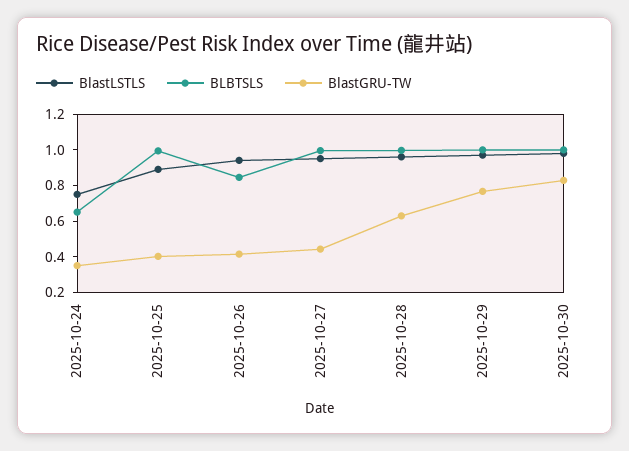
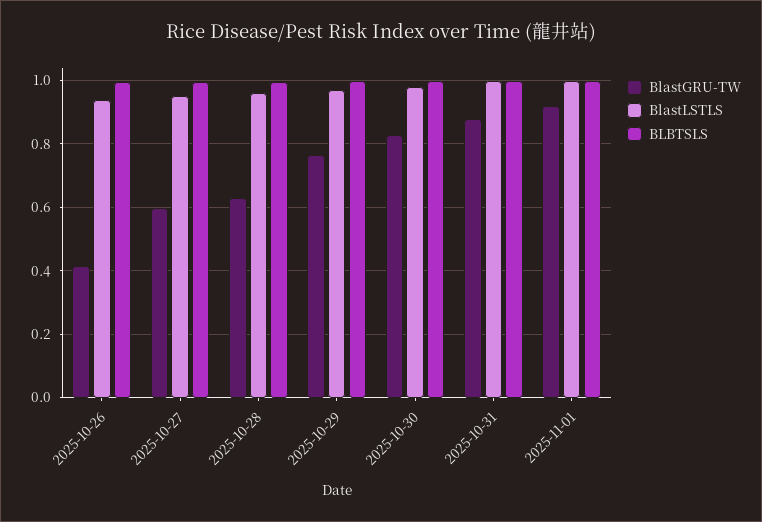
BlastLSTLS, 2025-10-24: 0.75 -> none
BLBTSLS, 2025-10-24: 0.65 -> none
BlastGRU-TW, 2025-10-24: 0.35 -> none
BlastLSTLS, 2025-10-25: 0.9 -> none
BLBTSLS, 2025-10-25: 1 -> none
BlastGRU-TW, 2025-10-25: 0.4 -> none
BLBTSLS, 2025-10-26: 0.85 -> 1
BlastGRU-TW, 2025-10-27: 0.45 -> 0.6
BlastGRU-TW, 2025-10-31: none -> 0.88
BlastLSTLS, 2025-10-31: none -> 1
BLBTSLS, 2025-10-31: none -> 1
BlastGRU-TW, 2025-11-01: none -> 0.92
BlastLSTLS, 2025-11-01: none -> 1
BLBTSLS, 2025-11-01: none -> 1

